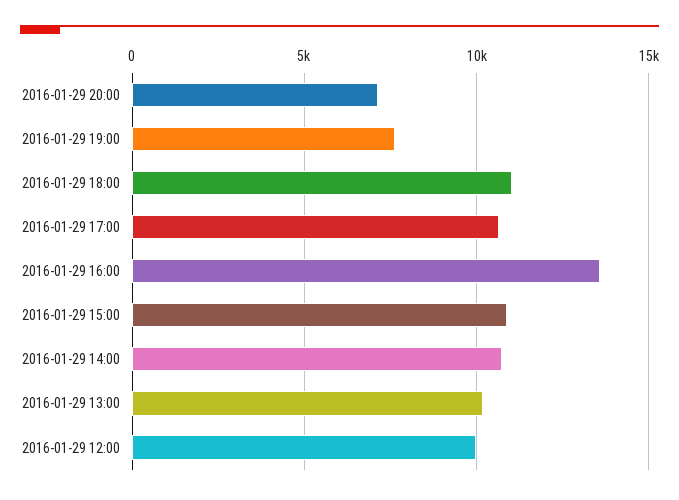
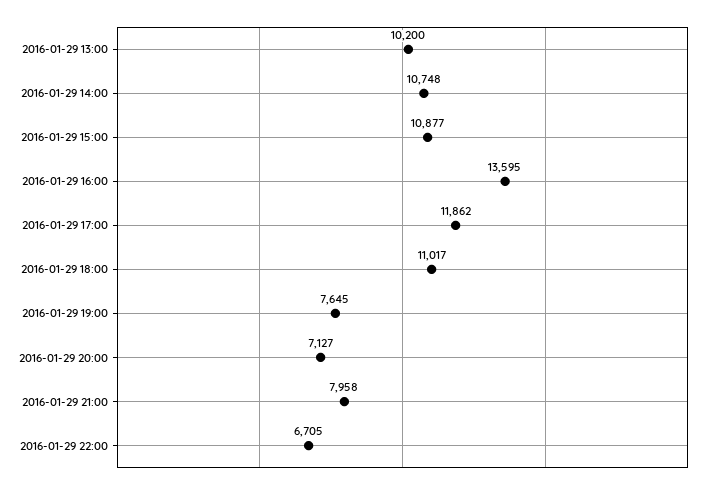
2016-01-29 17:00: 10500 -> 11862
2016-01-29 12:00: 10000 -> none
2016-01-29 21:00: none -> 7958
2016-01-29 22:00: none -> 6705

